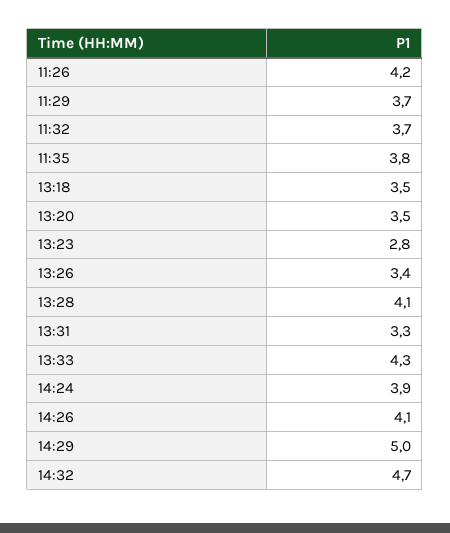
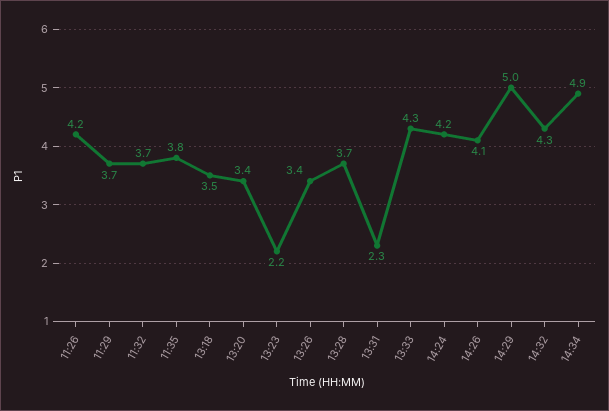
13:20: 3.5 -> 3.4
13:23: 2.8 -> 2.2
13:28: 4.1 -> 3.7
13:31: 3.3 -> 2.3
14:24: 3.9 -> 4.2
14:32: 4.7 -> 4.3
14:34: none -> 4.9

